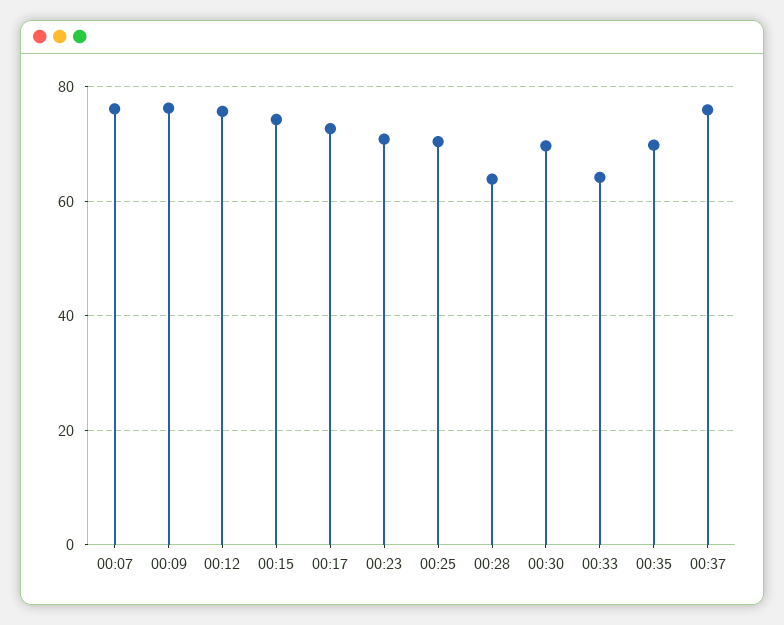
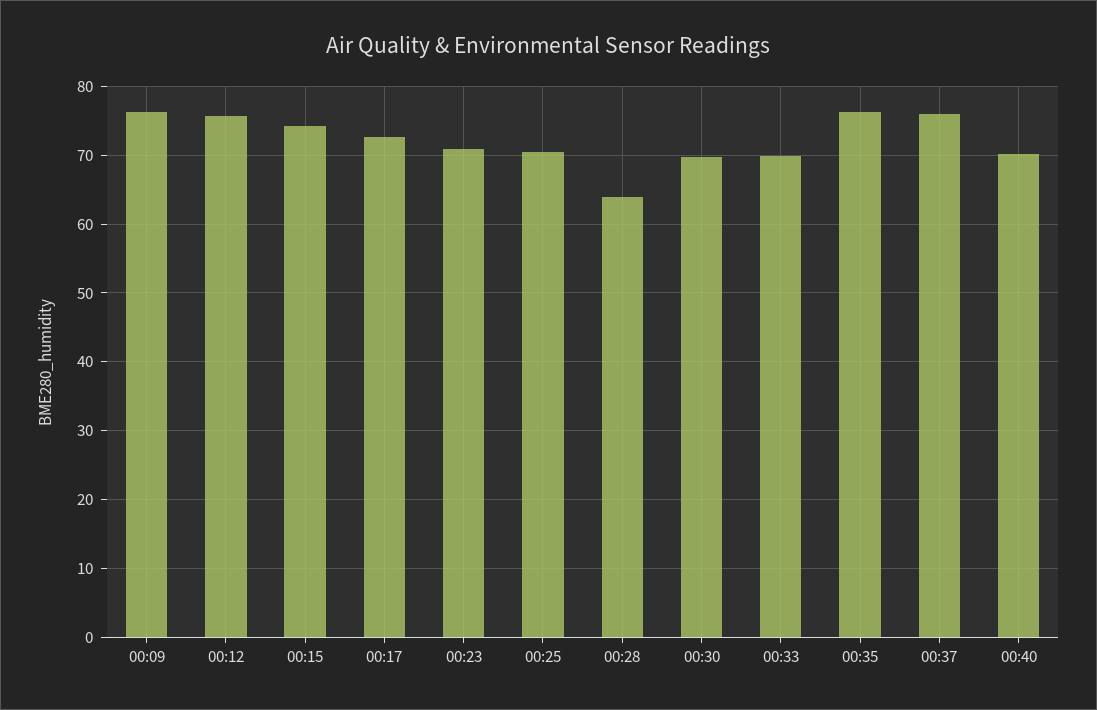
00:07: 76 -> none
00:33: 64 -> 70
00:35: 70 -> 76
00:40: none -> 70

